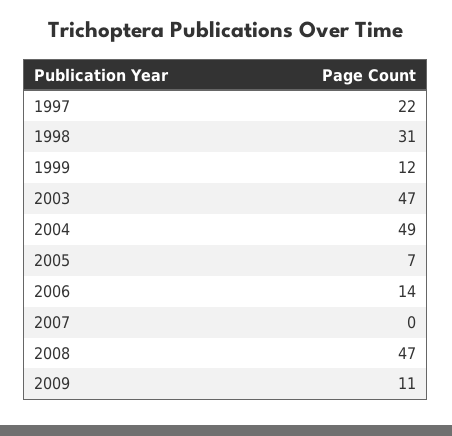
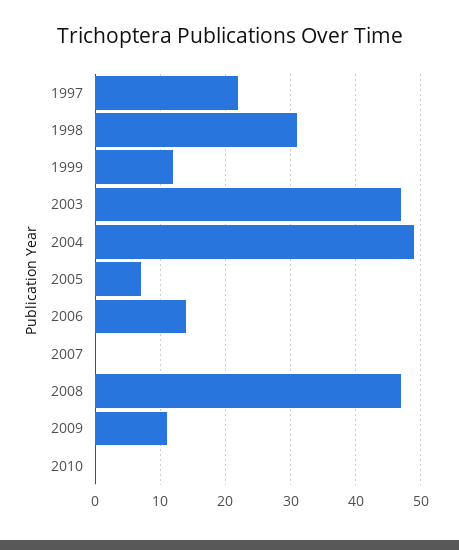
2010: none -> 0

